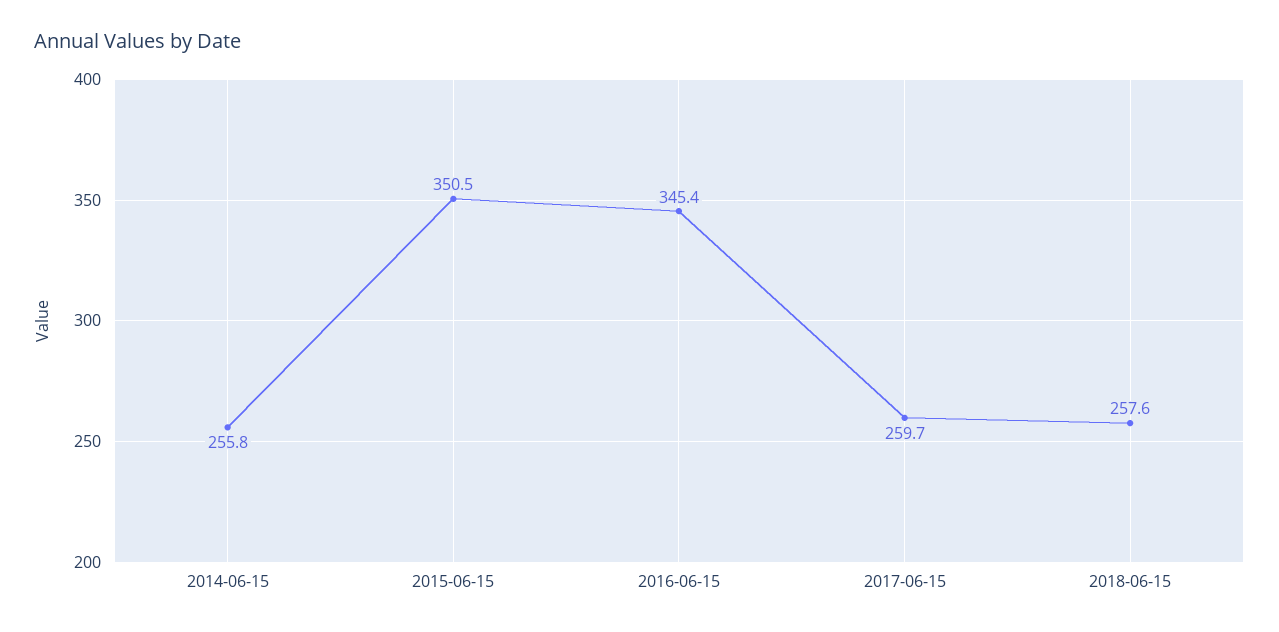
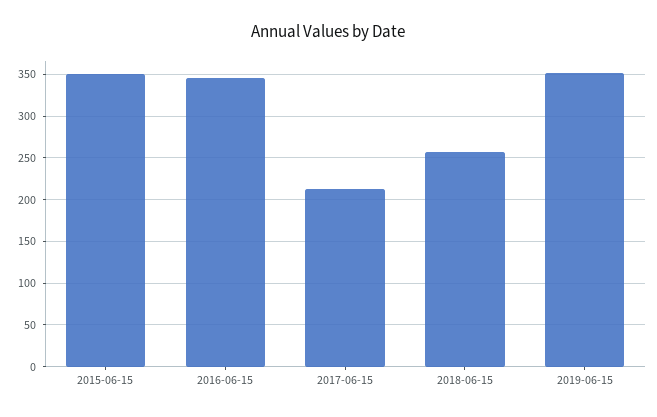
2014-06-15: 255.8 -> none
2017-06-15: 259.7 -> 210
2019-06-15: none -> 350

